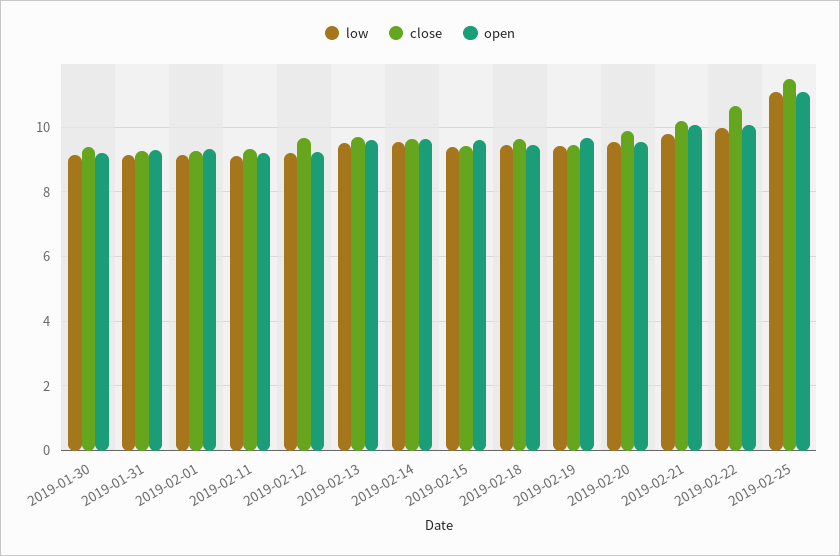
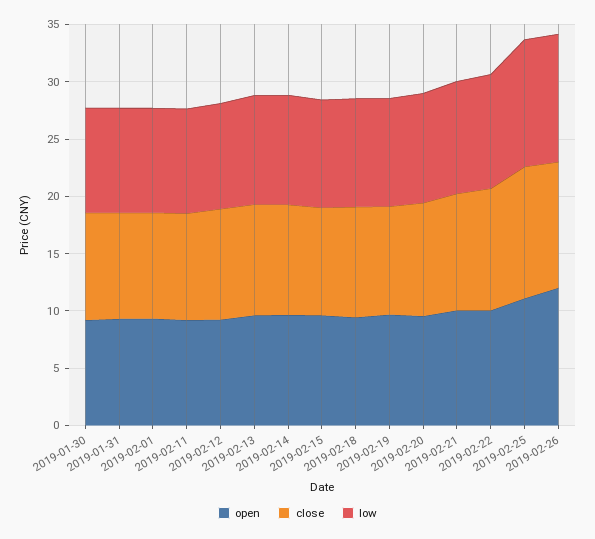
open, 2019-02-26: none -> 12
close, 2019-02-26: none -> 11
low, 2019-02-26: none -> 11

